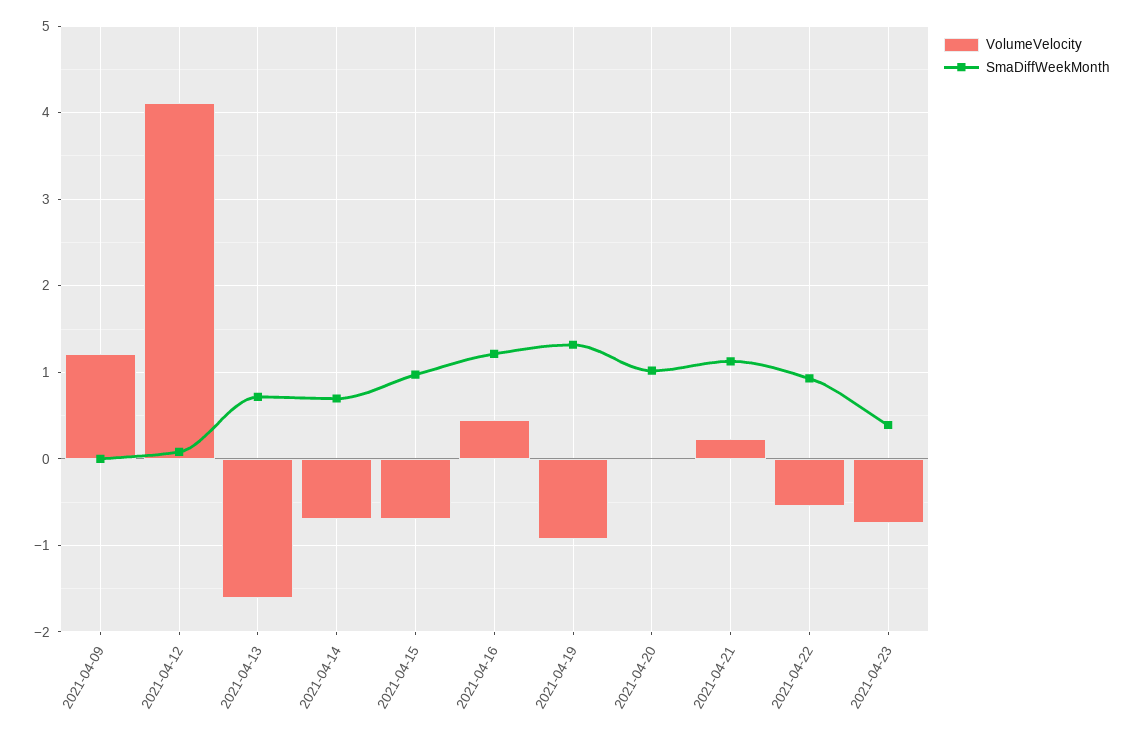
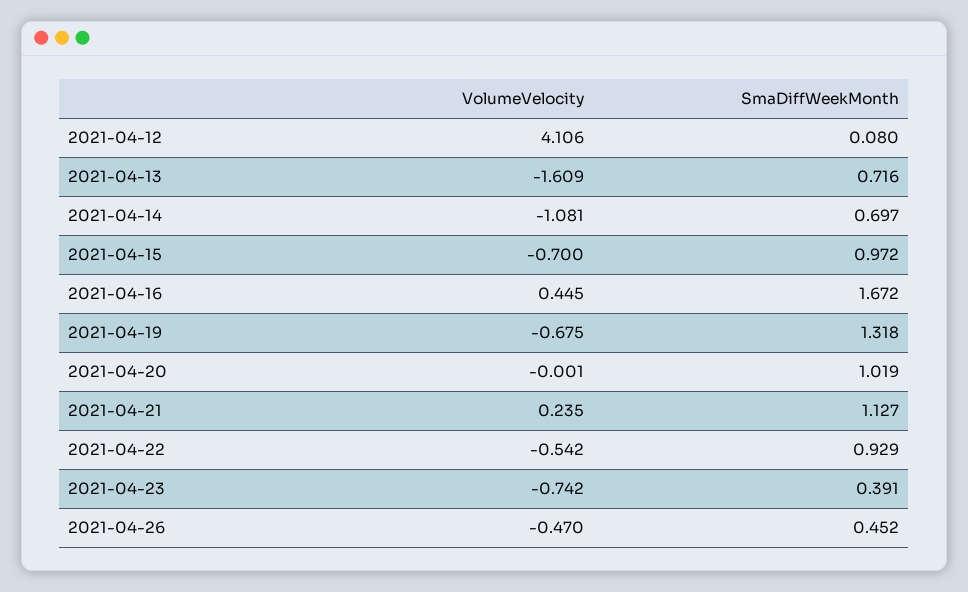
VolumeVelocity, 2021-04-09: 1.2 -> none
SmaDiffWeekMonth, 2021-04-09: 0 -> none
VolumeVelocity, 2021-04-14: -0.7 -> -1.081
SmaDiffWeekMonth, 2021-04-16: 1.2 -> 1.672
VolumeVelocity, 2021-04-19: -0.9 -> -0.675
VolumeVelocity, 2021-04-26: none -> -0.47
SmaDiffWeekMonth, 2021-04-26: none -> 0.452

